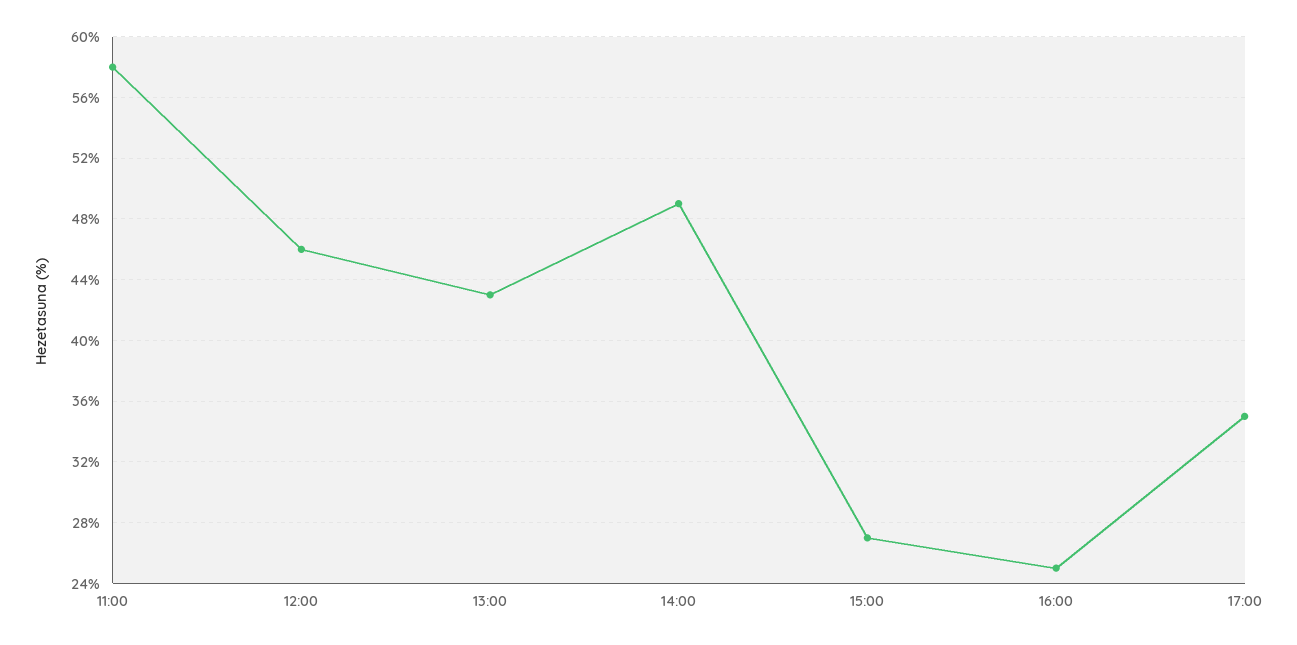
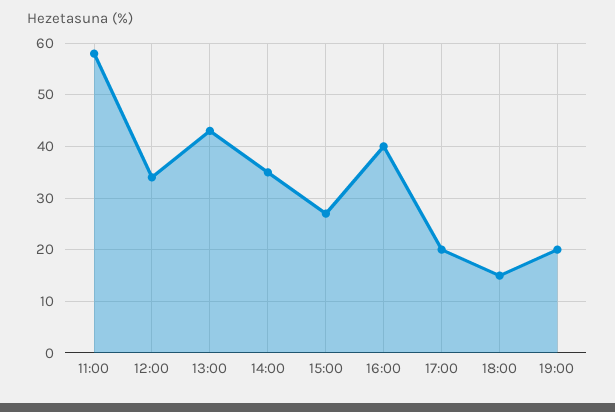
12:00: 46 -> 35
14:00: 49 -> 35
16:00: 25 -> 40
17:00: 35 -> 20
18:00: none -> 15
19:00: none -> 20

